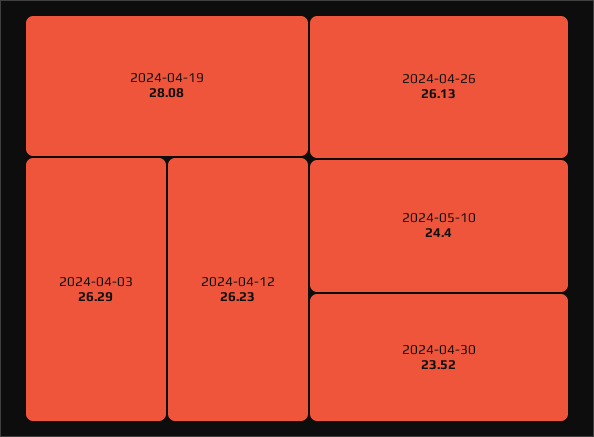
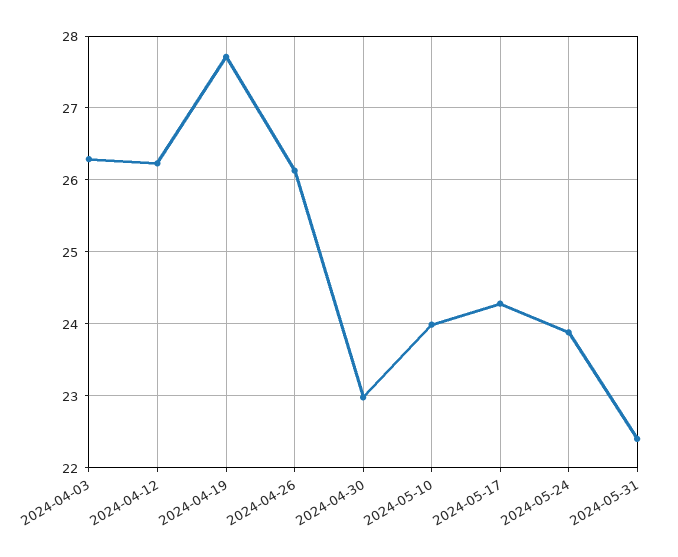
2024-04-19: 28.08 -> 27.7
2024-05-10: 24.4 -> 24
2024-04-30: 23.52 -> 23
2024-05-17: none -> 24.3
2024-05-24: none -> 23.9
2024-05-31: none -> 22.4

